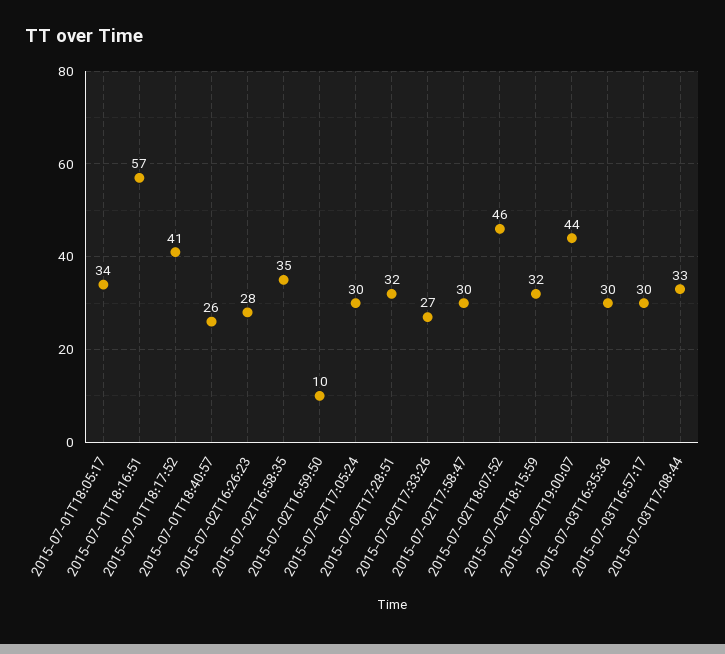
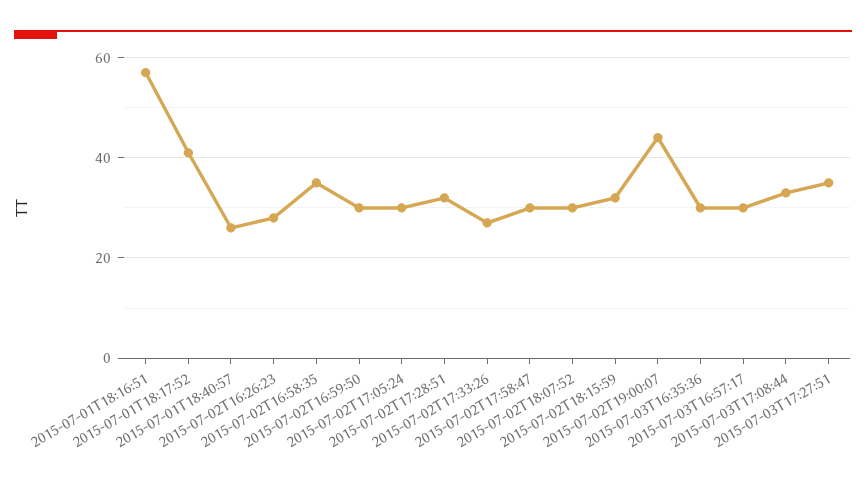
2015-07-01T18:05:17: 34 -> none
2015-07-02T16:59:50: 10 -> 30
2015-07-02T18:07:52: 46 -> 30
2015-07-03T17:27:51: none -> 35

